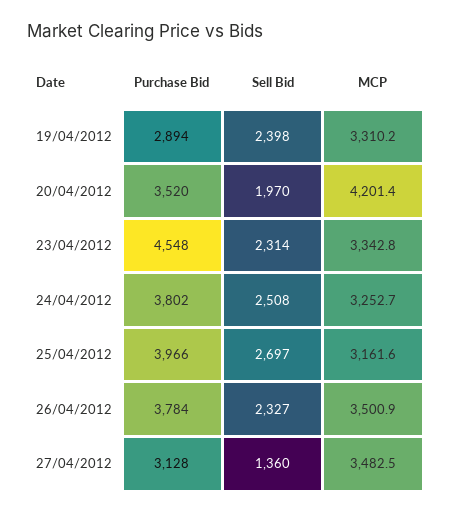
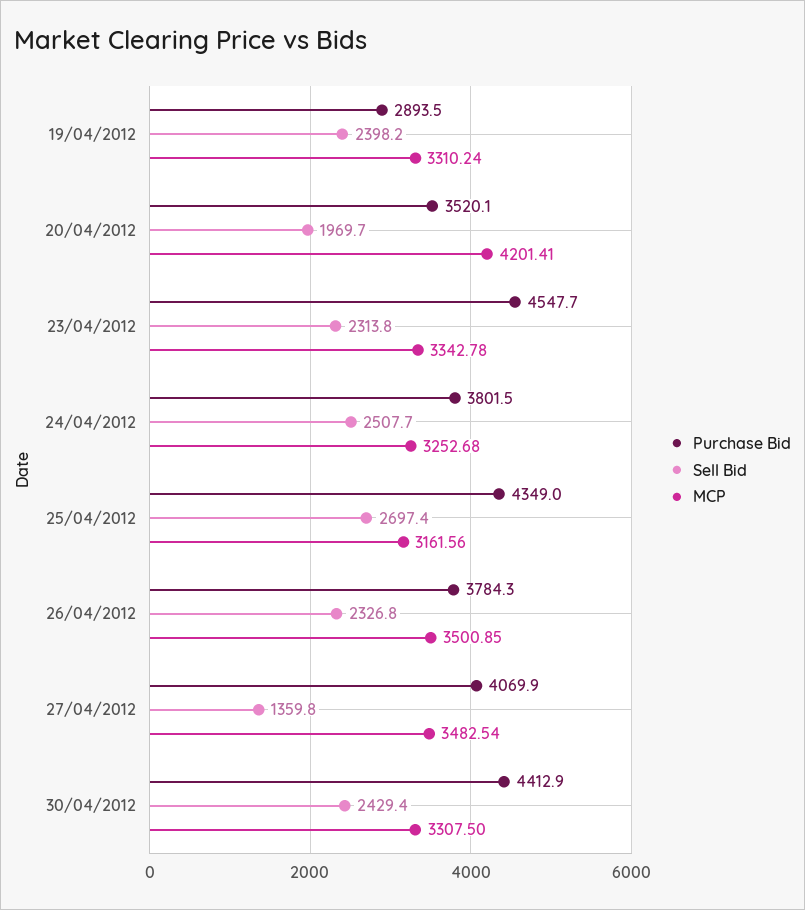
Purchase Bid, 25/04/2012: 3966 -> 4349
Purchase Bid, 27/04/2012: 3128 -> 4069.9
Purchase Bid, 30/04/2012: none -> 4412.9
Sell Bid, 30/04/2012: none -> 2429.4
MCP, 30/04/2012: none -> 3307.5

